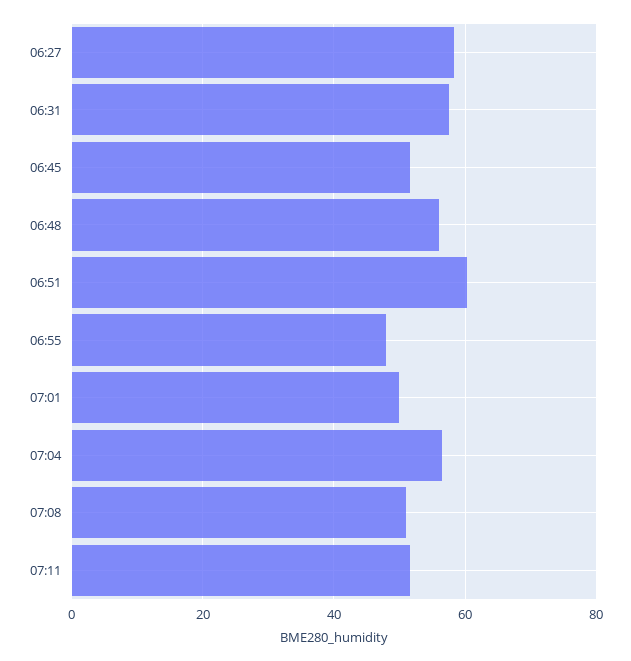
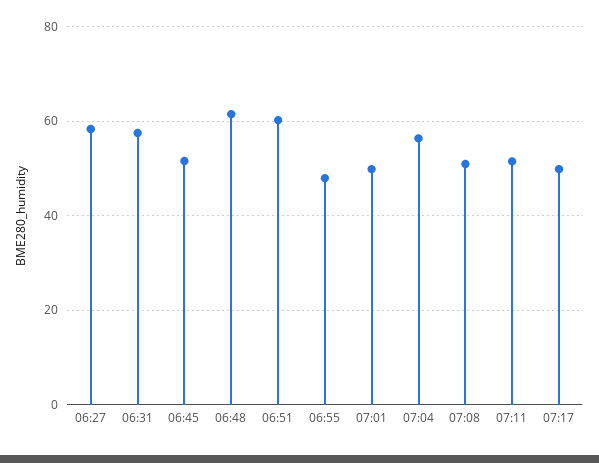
06:48: 56 -> 62
07:17: none -> 50

